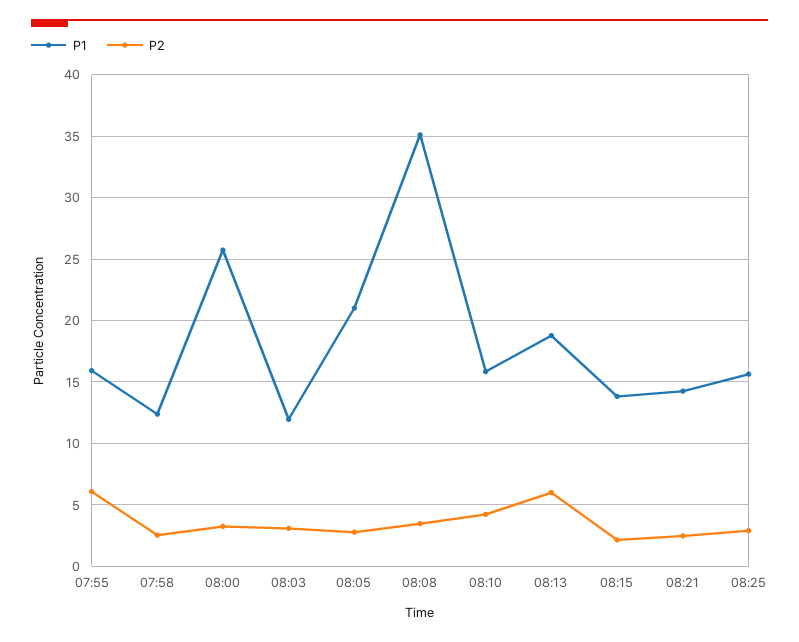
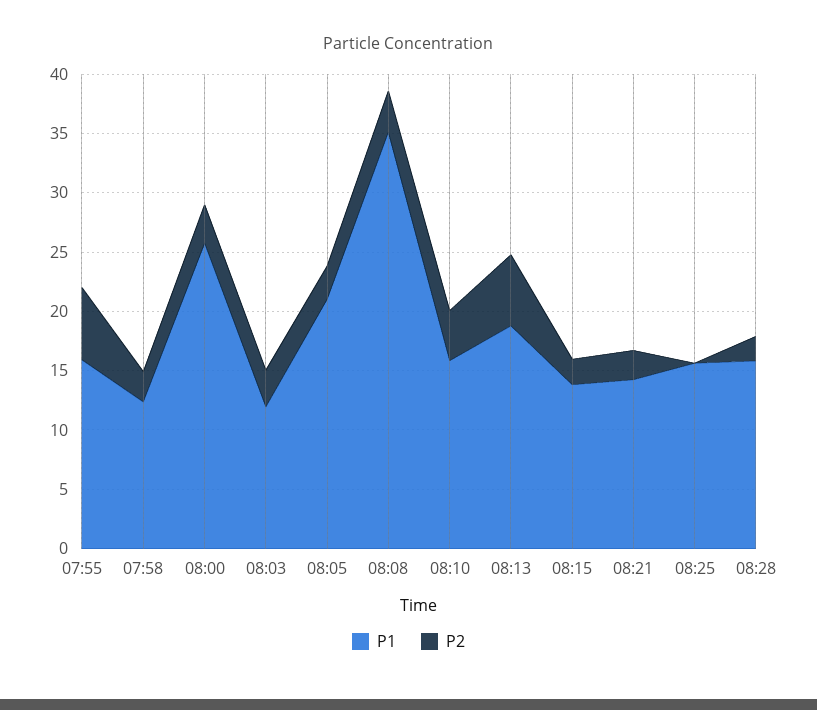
P2, 08:25: 3 -> 0
P1, 08:28: none -> 16
P2, 08:28: none -> 2

